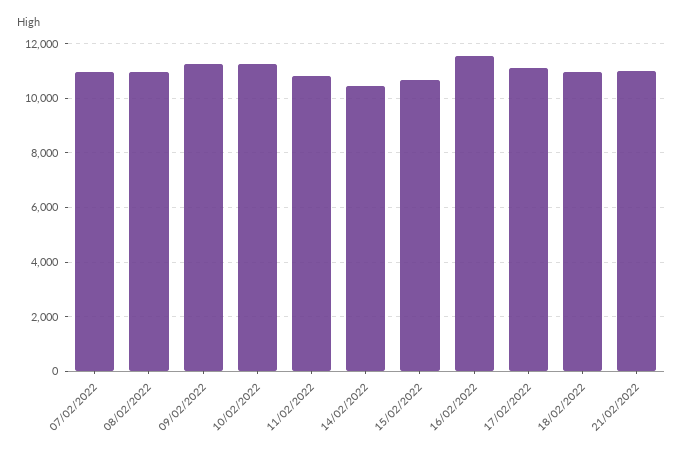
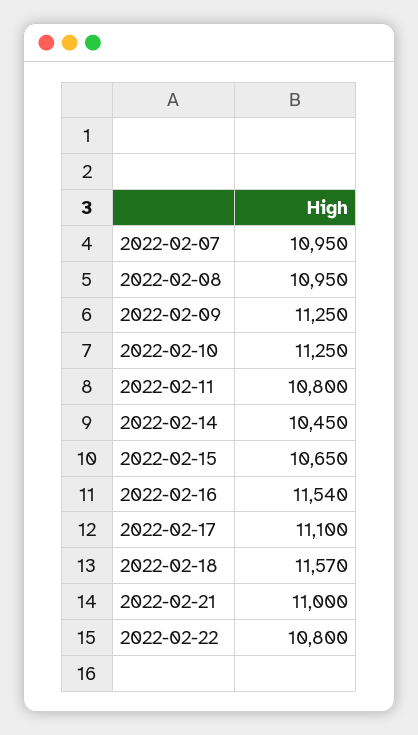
18/02/2022: 11000 -> 11570
2022-02-22: none -> 10800

